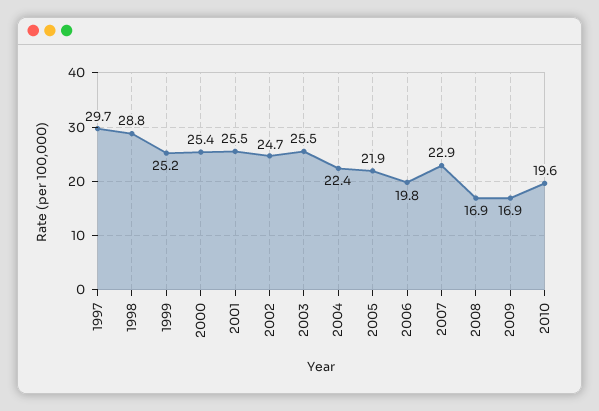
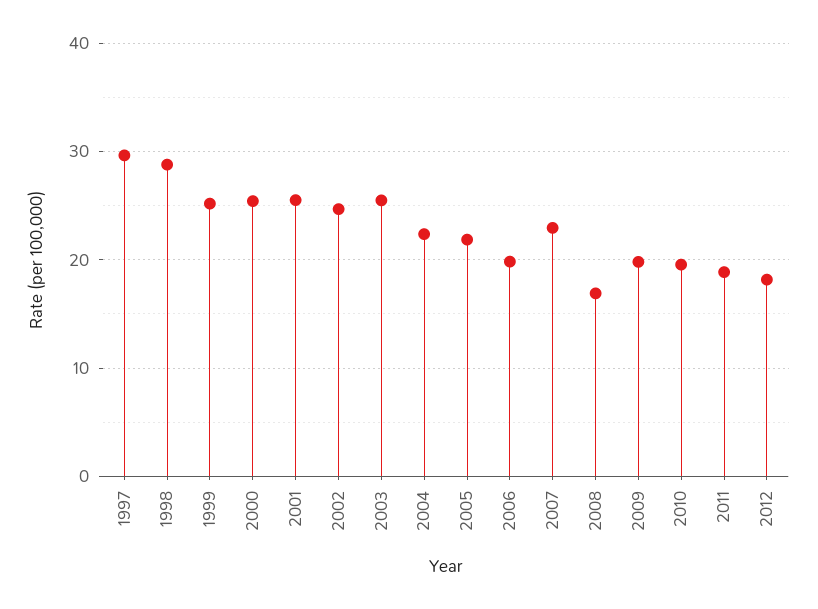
2009: 16.9 -> 20
2011: none -> 19
2012: none -> 18

